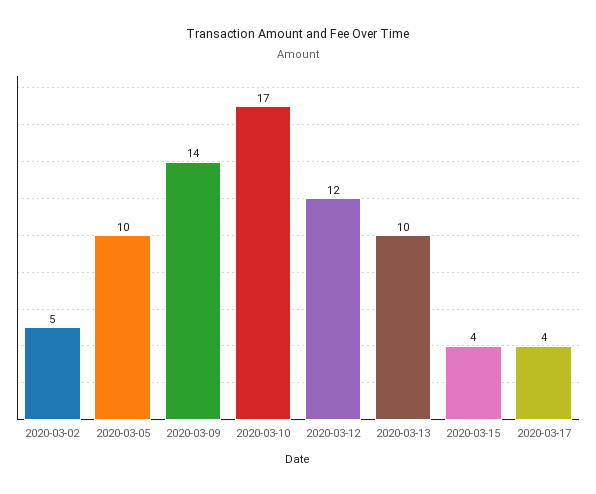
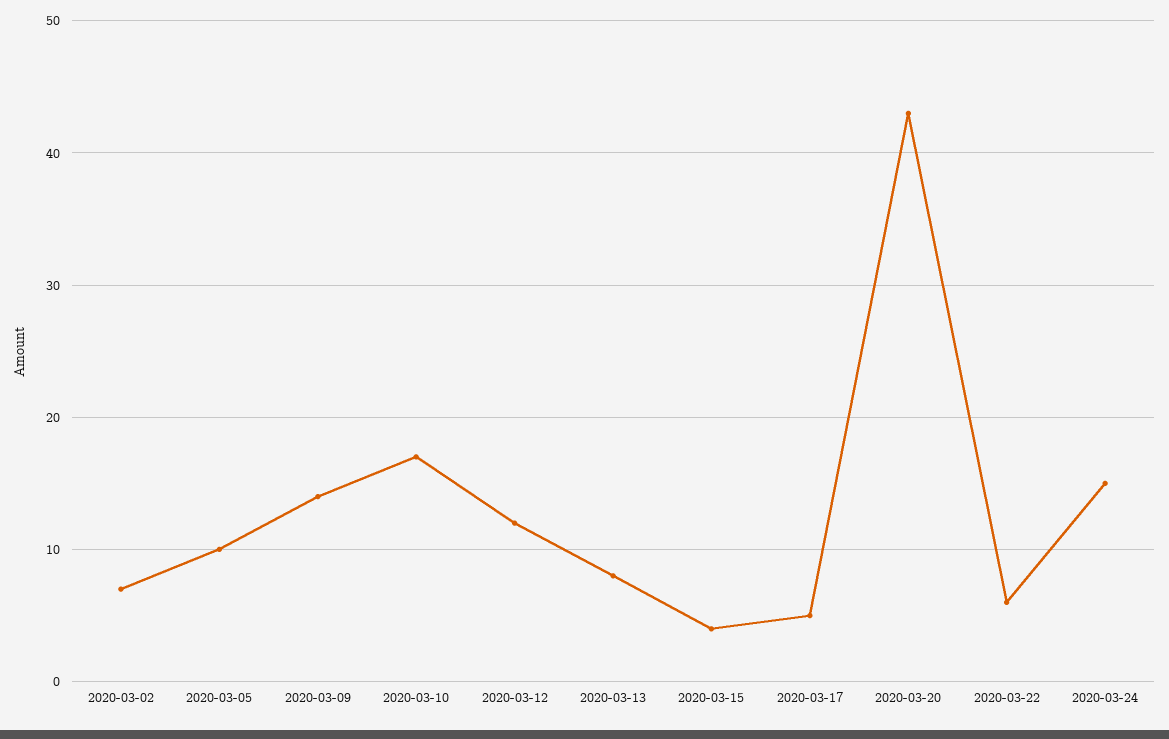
2020-03-02: 5 -> 7
2020-03-13: 10 -> 8
2020-03-17: 4 -> 5
2020-03-20: none -> 43
2020-03-22: none -> 6
2020-03-24: none -> 15

